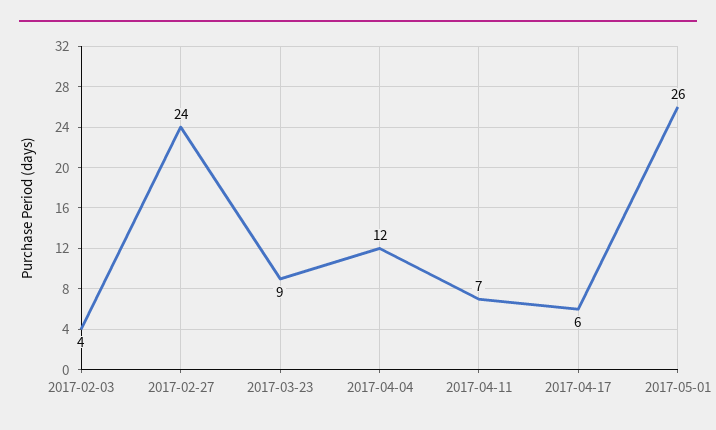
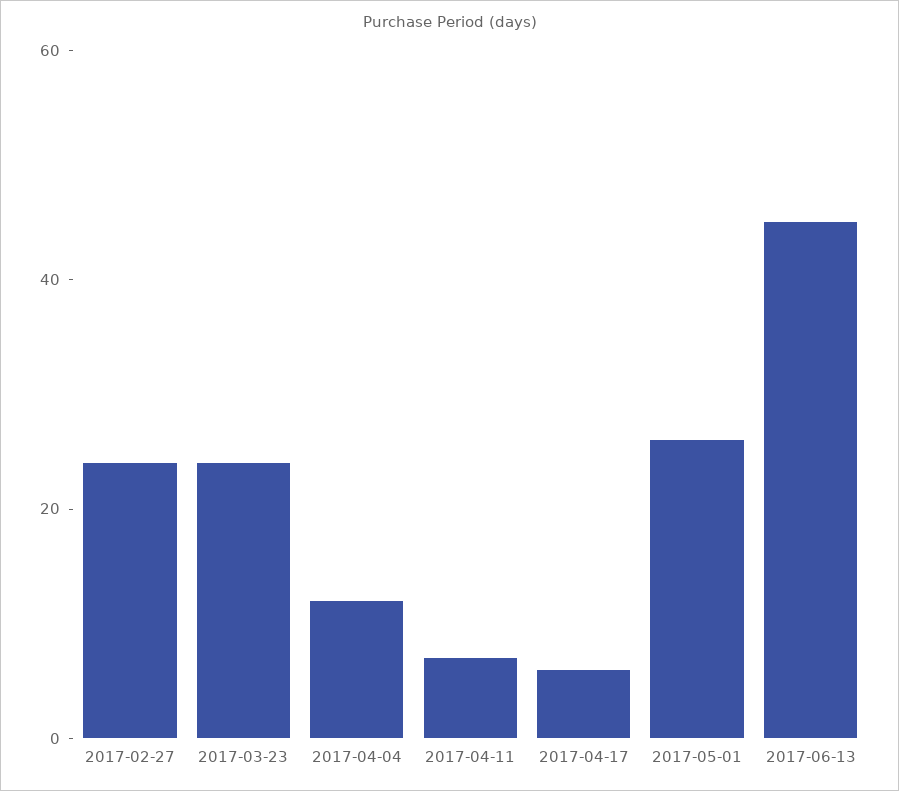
2017-02-03: 4 -> none
2017-03-23: 9 -> 25
2017-06-13: none -> 45

